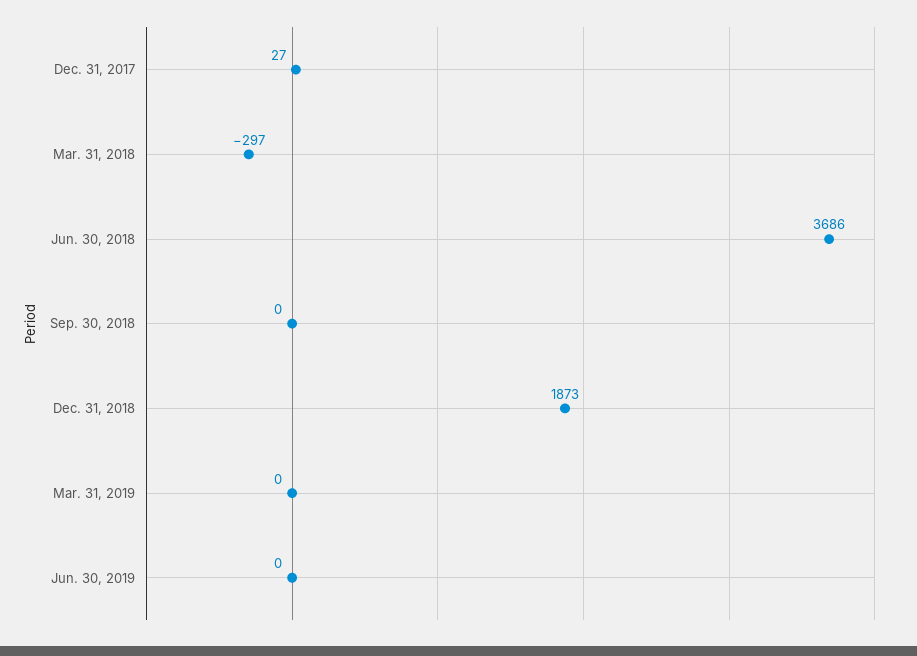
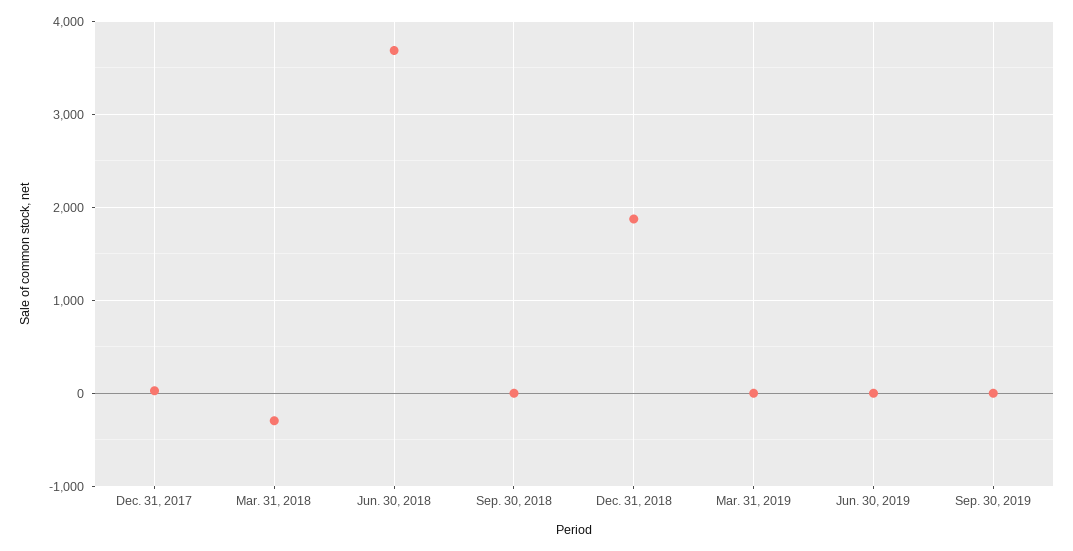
Sep. 30, 2019: none -> 0

